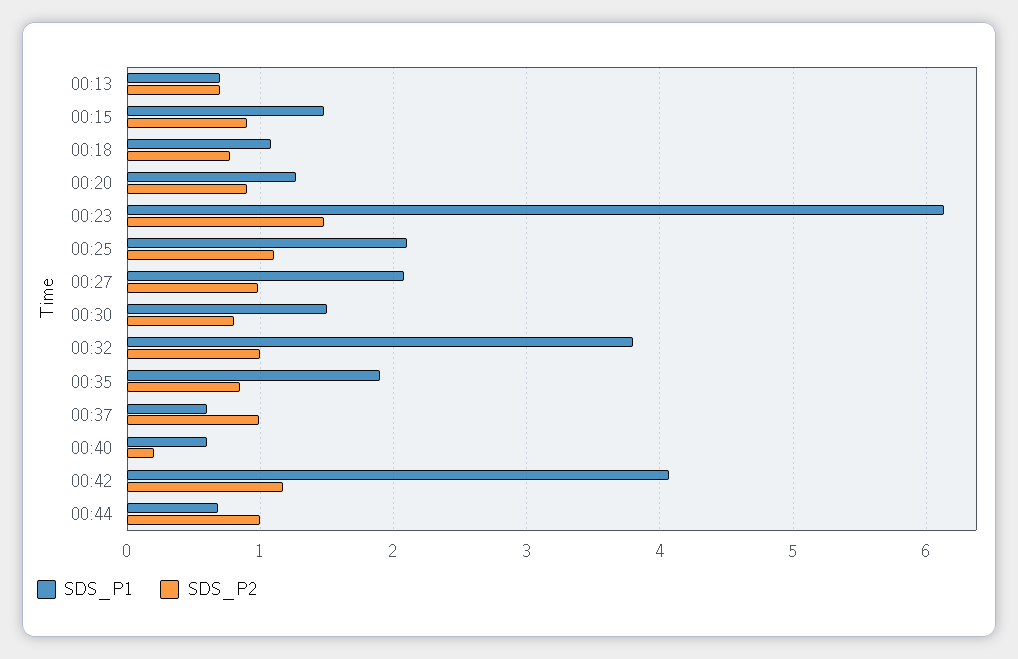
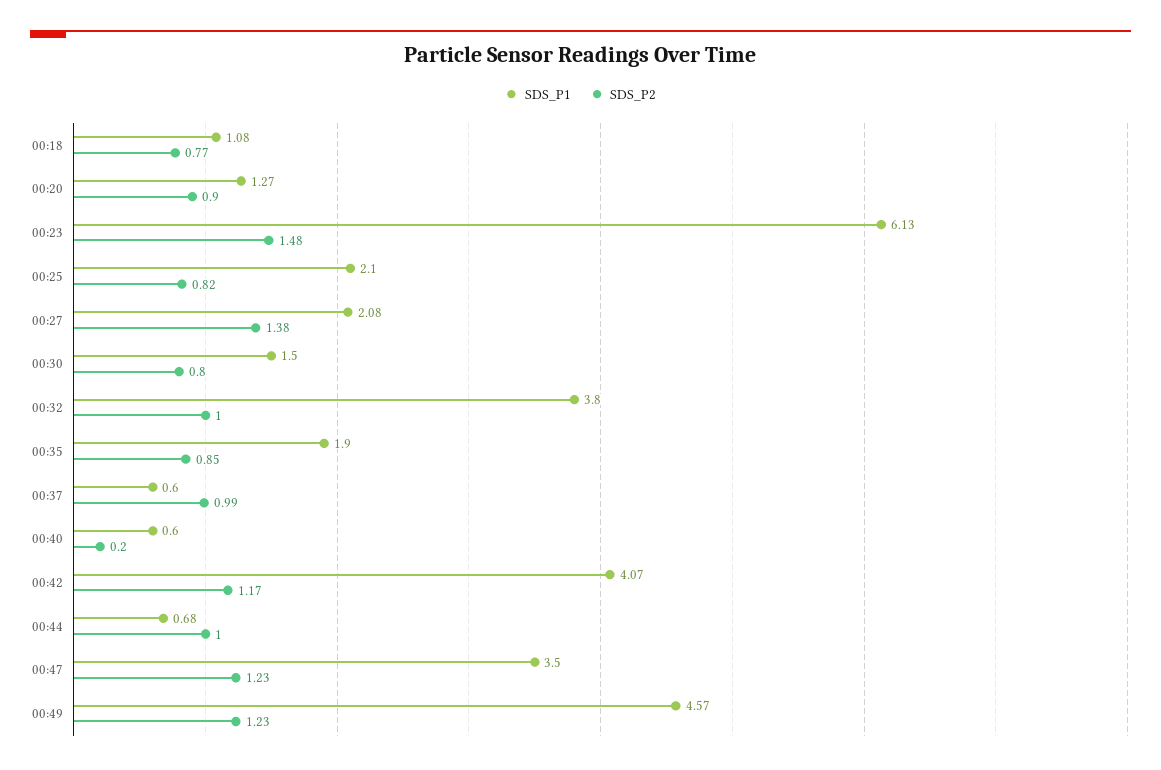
SDS_P1, 00:13: 0.7 -> none
SDS_P2, 00:13: 0.7 -> none
SDS_P1, 00:15: 1.5 -> none
SDS_P2, 00:15: 0.9 -> none
SDS_P2, 00:25: 1.1 -> 0.82
SDS_P2, 00:27: 1 -> 1.38
SDS_P1, 00:47: none -> 3.5
SDS_P2, 00:47: none -> 1.23
SDS_P1, 00:49: none -> 4.57
SDS_P2, 00:49: none -> 1.23

